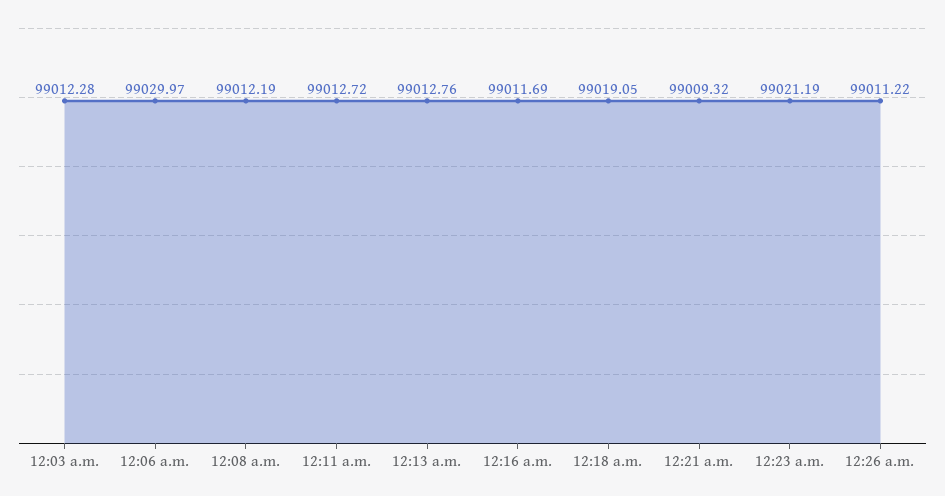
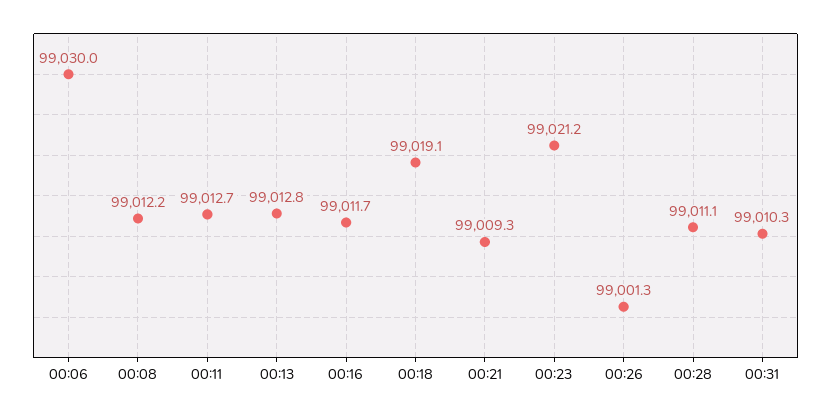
12:03 a.m.: 99012.28 -> none
12:26 a.m.: 99011.22 -> 99001.3
00:28: none -> 99011.1
00:31: none -> 99010.3

